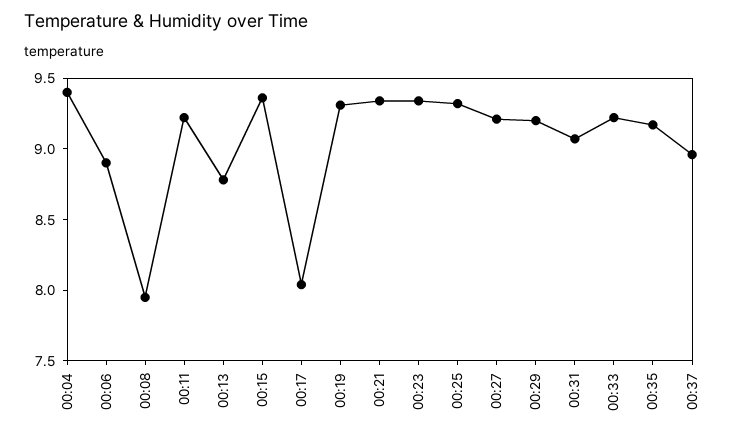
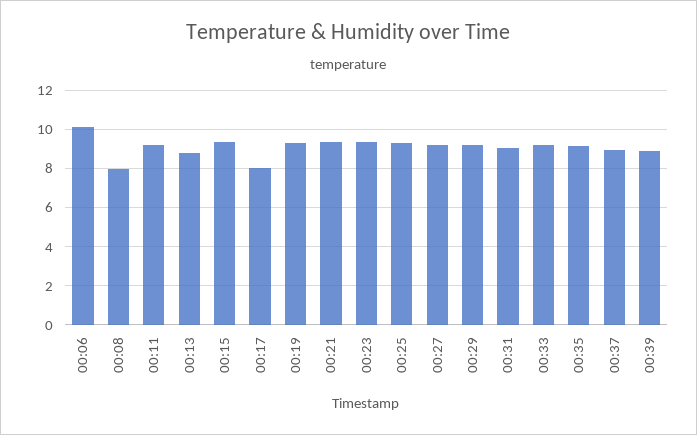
00:04: 9.4 -> none
00:06: 8.9 -> 10
00:39: none -> 9

